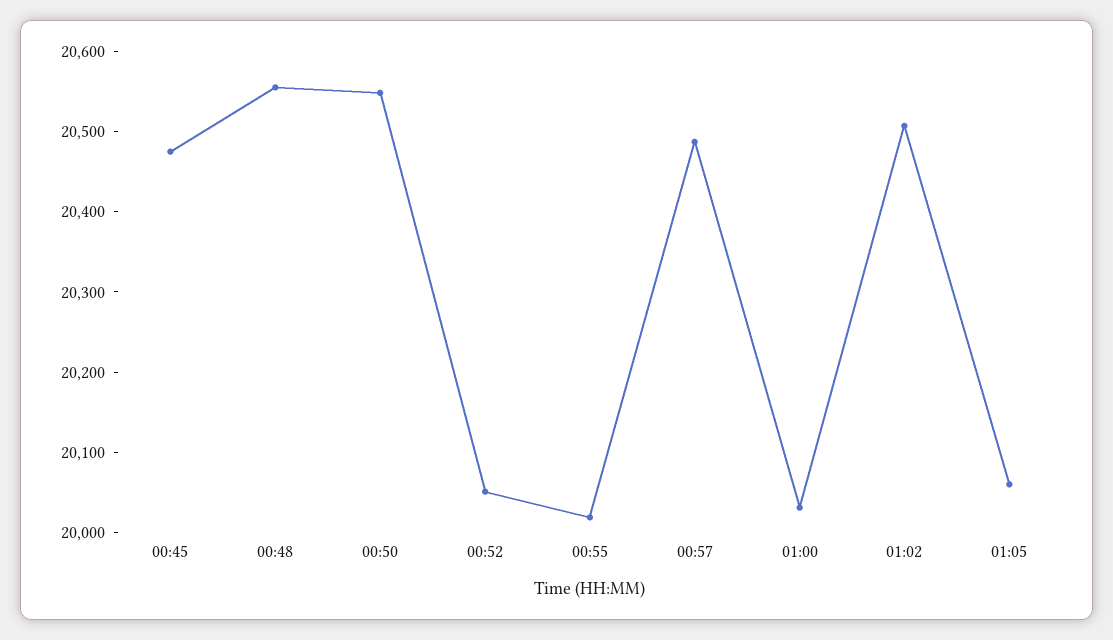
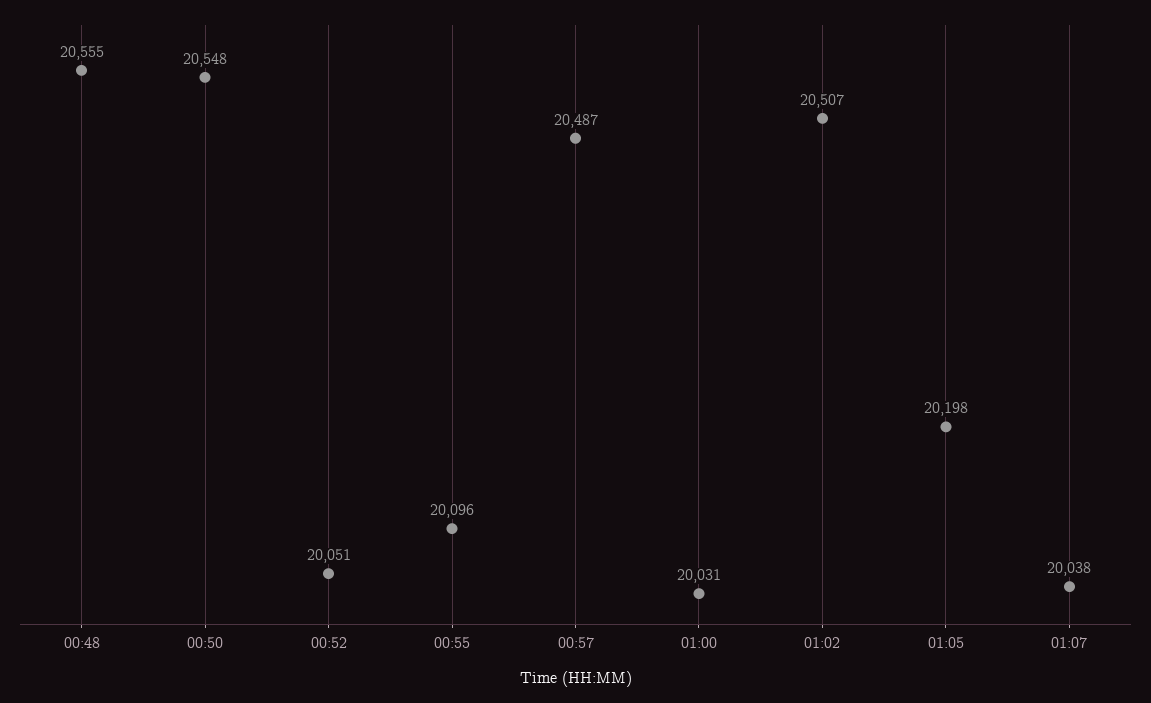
00:45: 20480 -> none
00:55: 20020 -> 20096
01:05: 20060 -> 20198
01:07: none -> 20038

